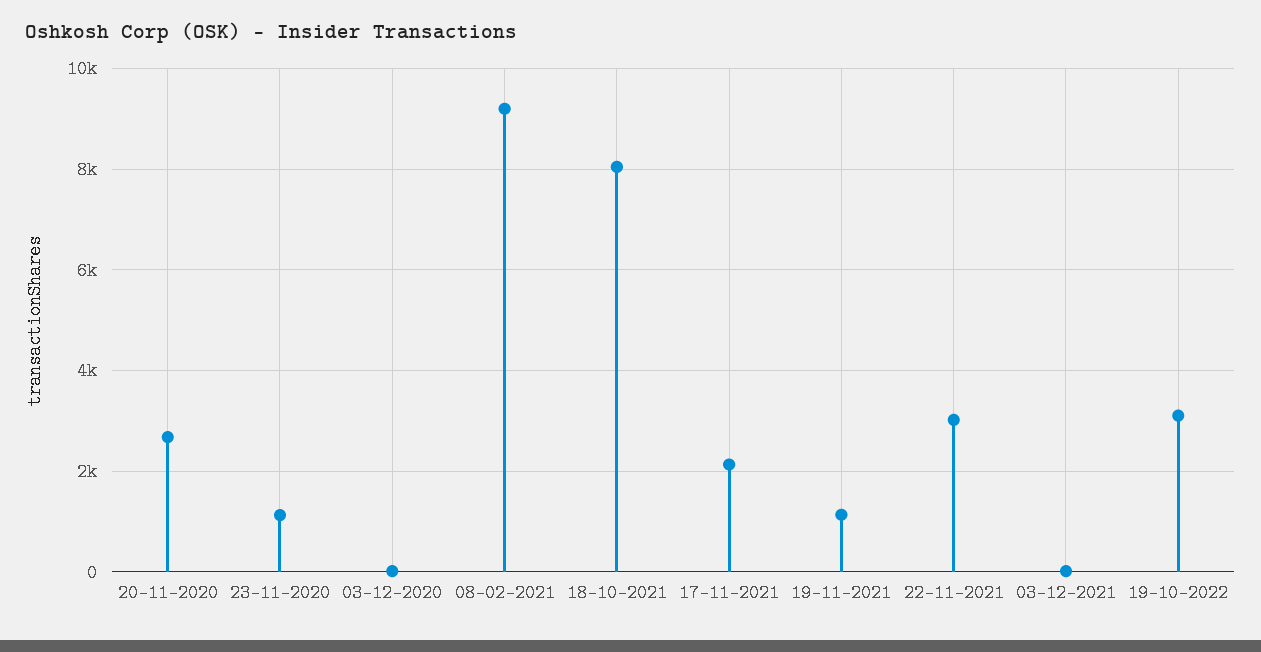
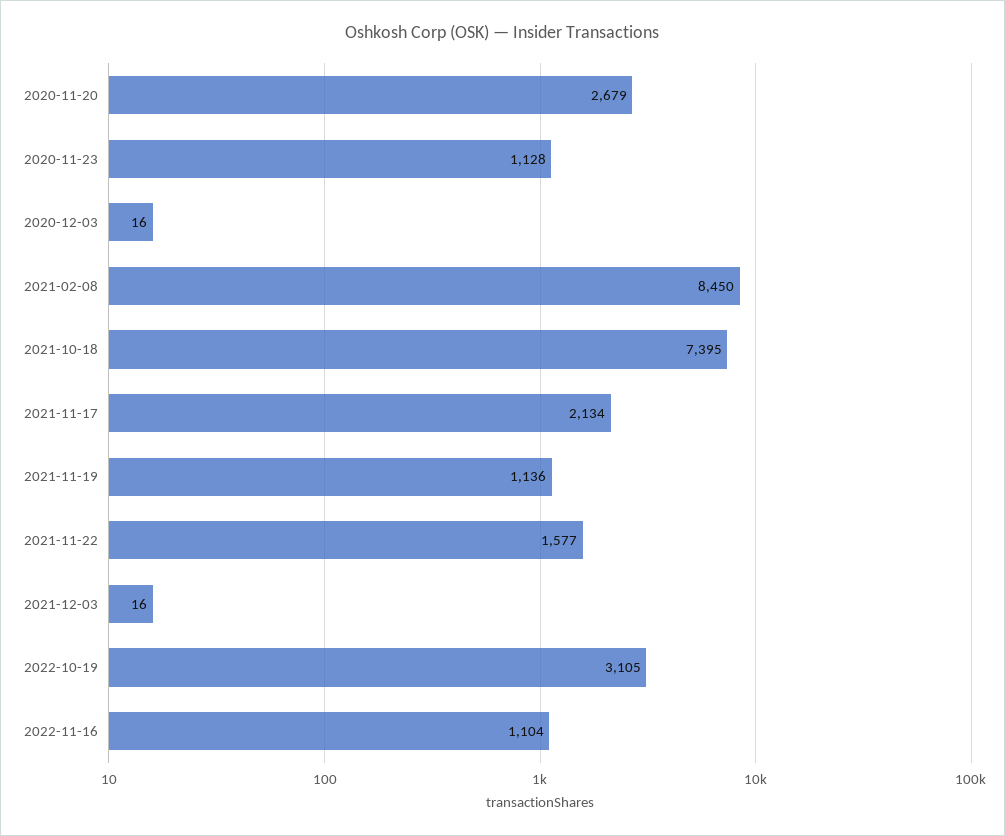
08-02-2021: 9200 -> 8450
18-10-2021: 8000 -> 7395
22-11-2021: 3000 -> 1577
2022-11-16: none -> 1104

